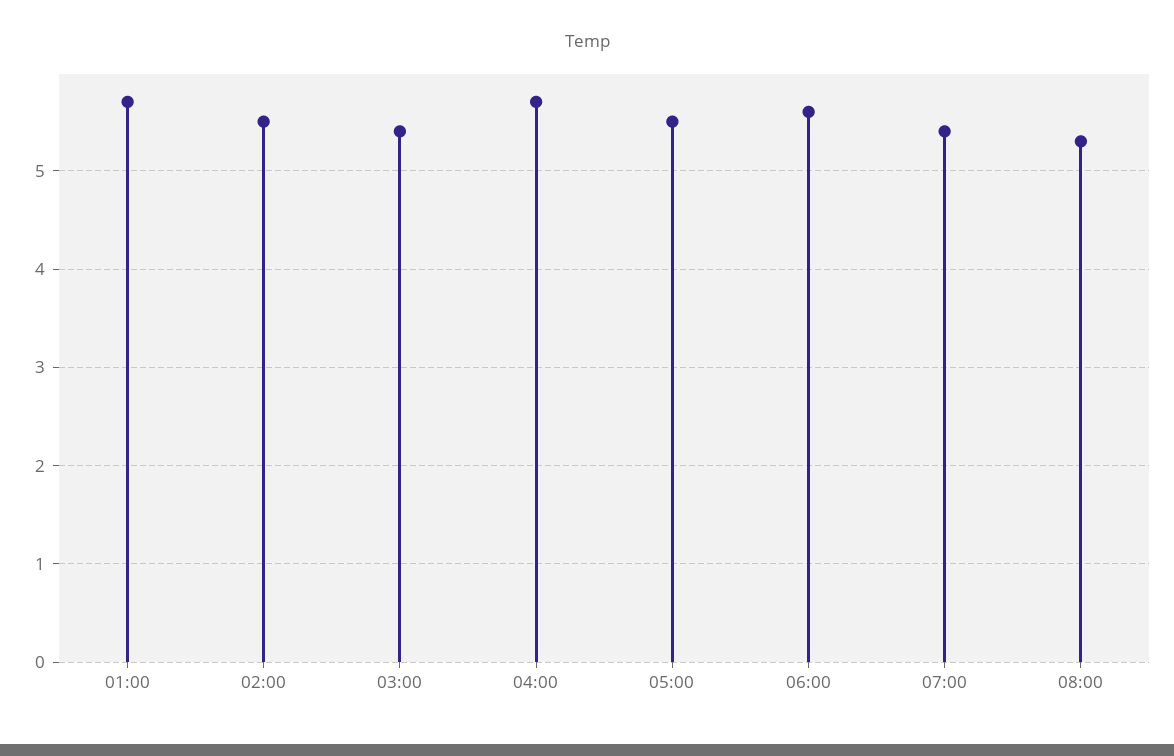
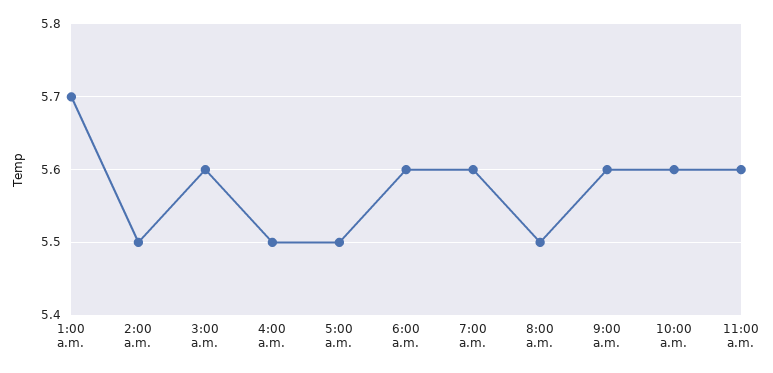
03:00: 5.4 -> 5.6
04:00: 5.7 -> 5.5
07:00: 5.4 -> 5.6
08:00: 5.3 -> 5.5
9:00 a.m.: none -> 5.6
10:00 a.m.: none -> 5.6
11:00 a.m.: none -> 5.6

